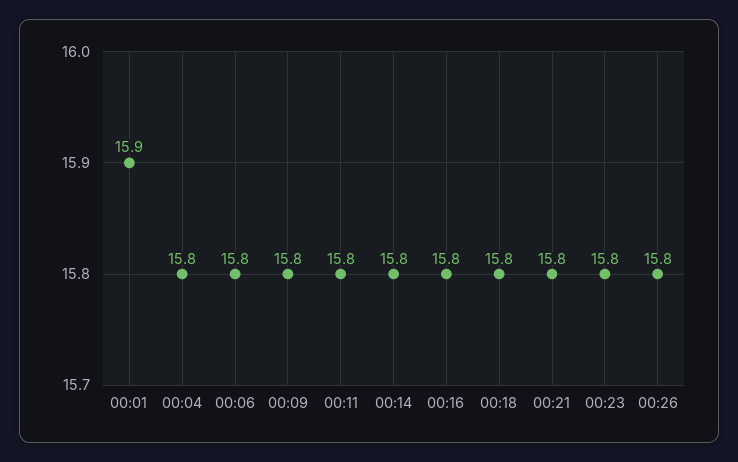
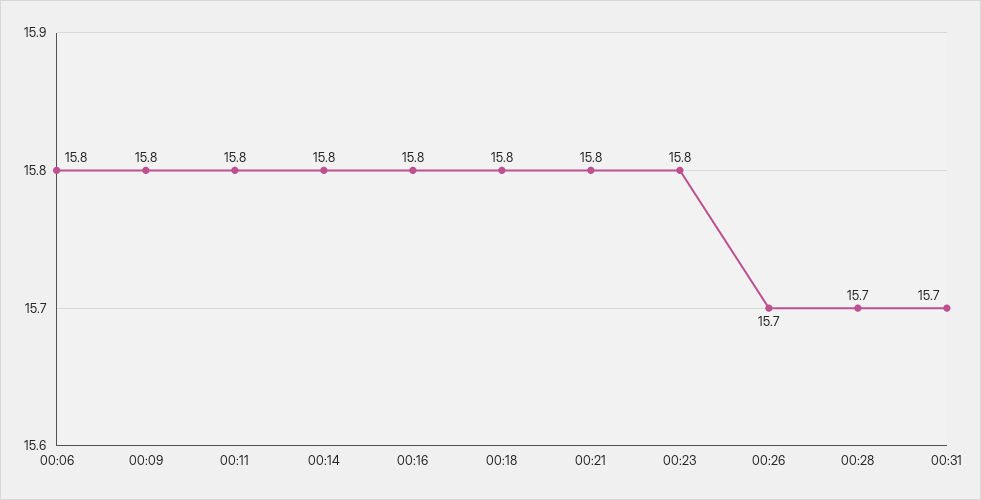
00:01: 15.9 -> none
00:04: 15.8 -> none
00:26: 15.8 -> 15.7
00:28: none -> 15.7
00:31: none -> 15.7

